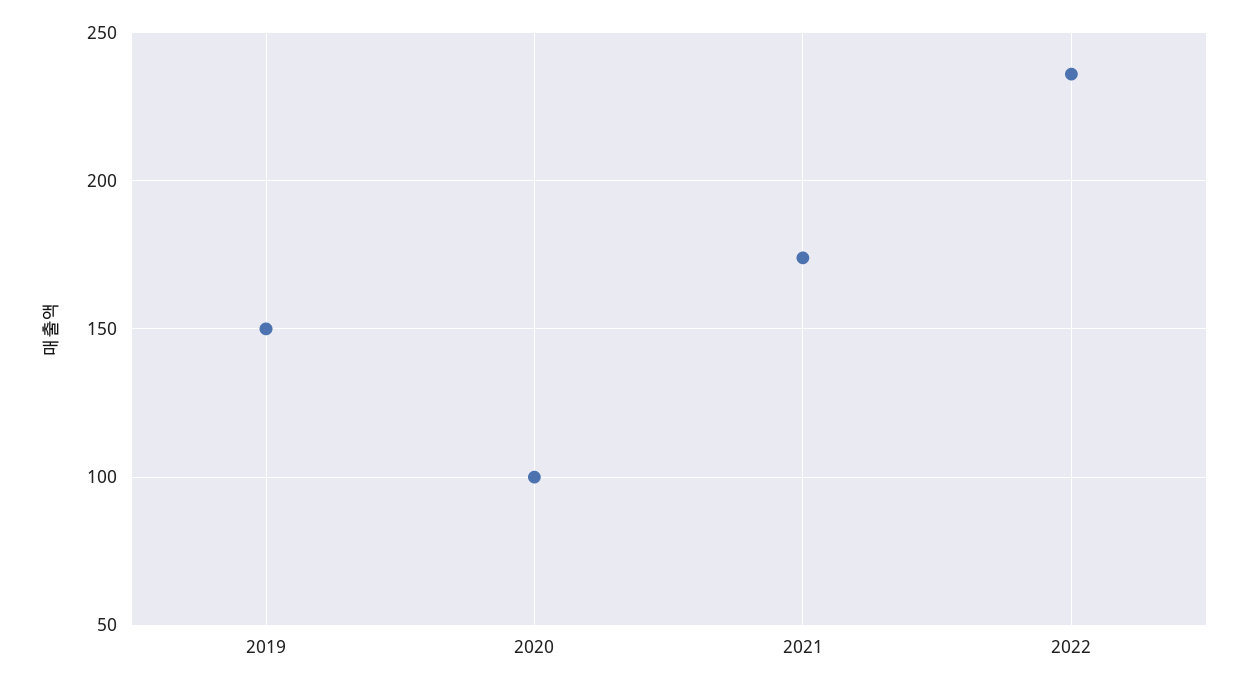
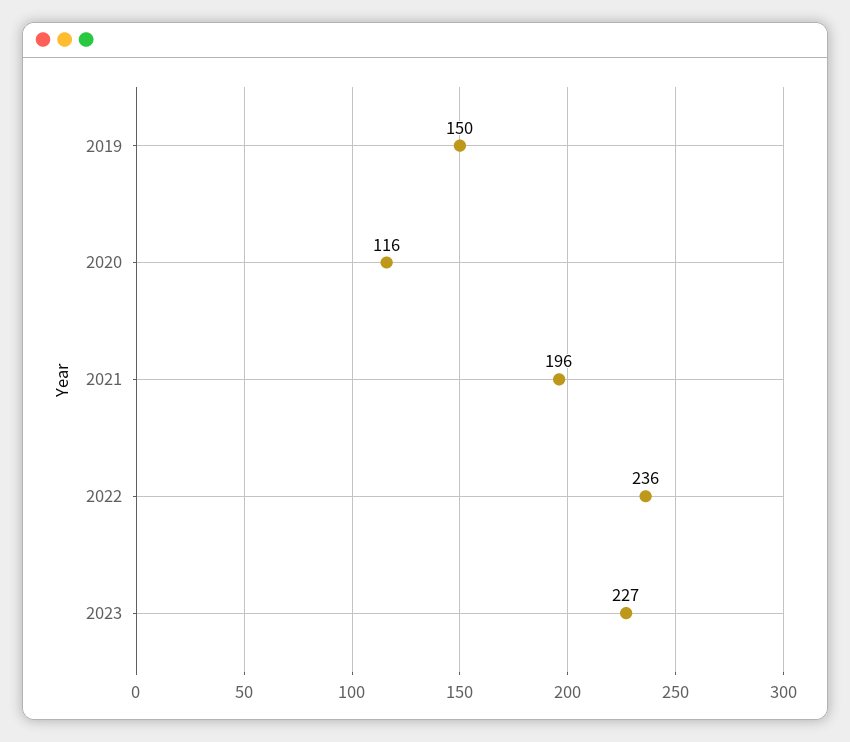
2020: 100 -> 116
2021: 175 -> 196
2023: none -> 227

